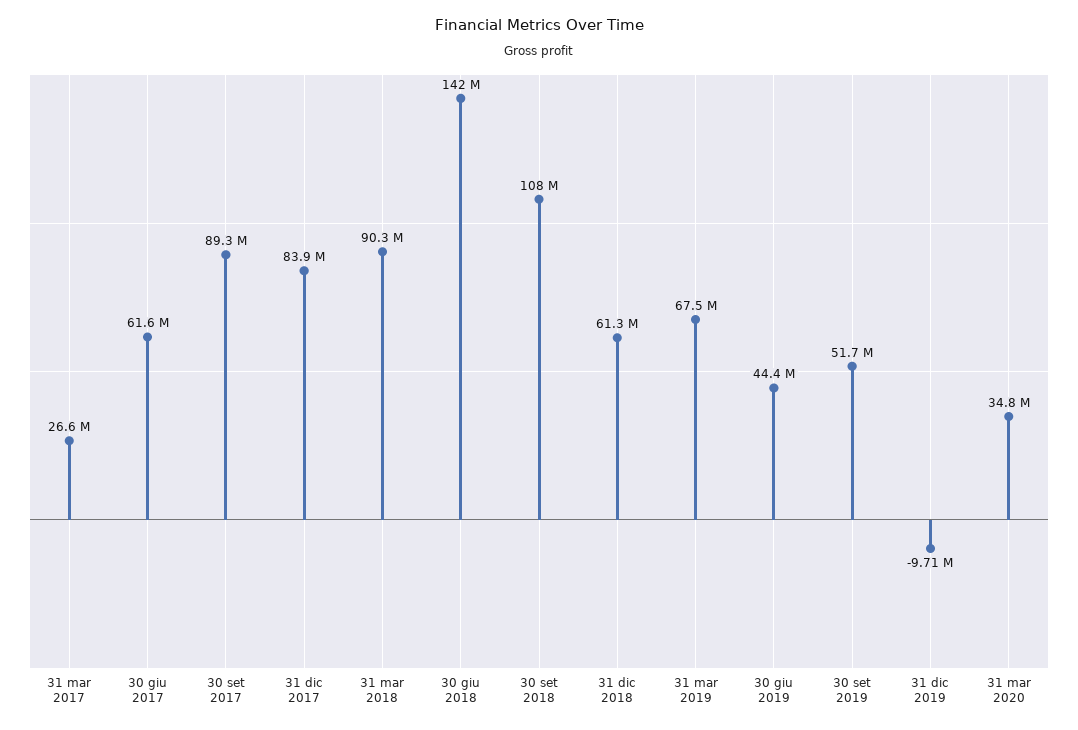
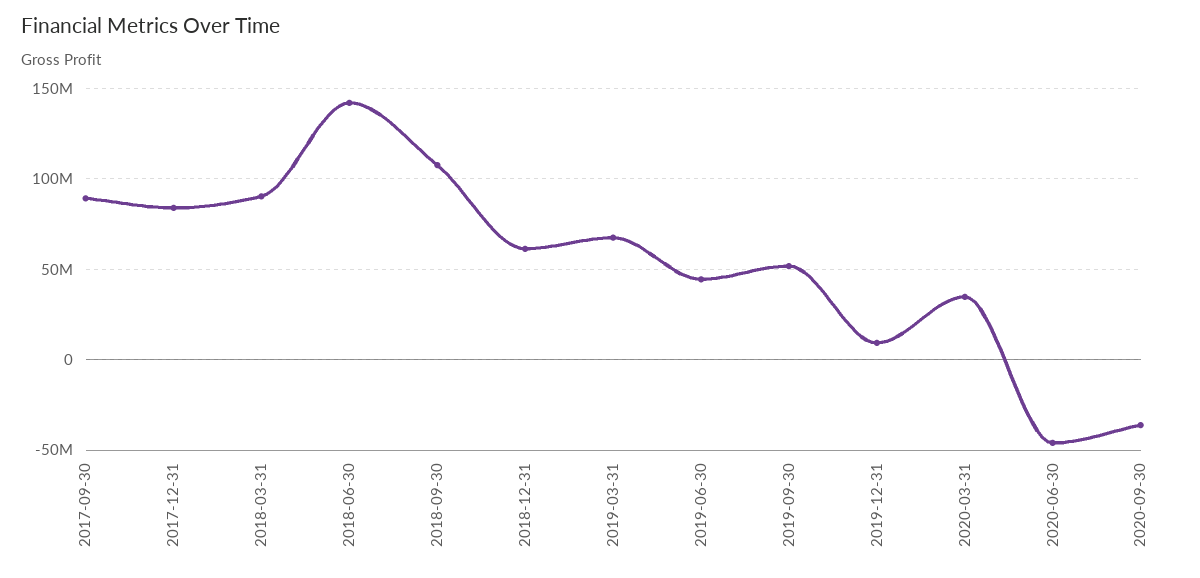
31 mar 2017: 26600000 -> none
30 giu 2017: 61600000 -> none
31 dic 2019: -9710000 -> 10000000
2020-06-30: none -> -45000000
2020-09-30: none -> -35000000

